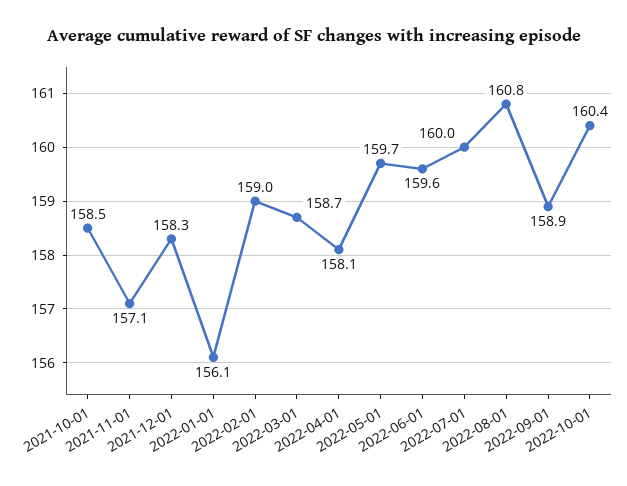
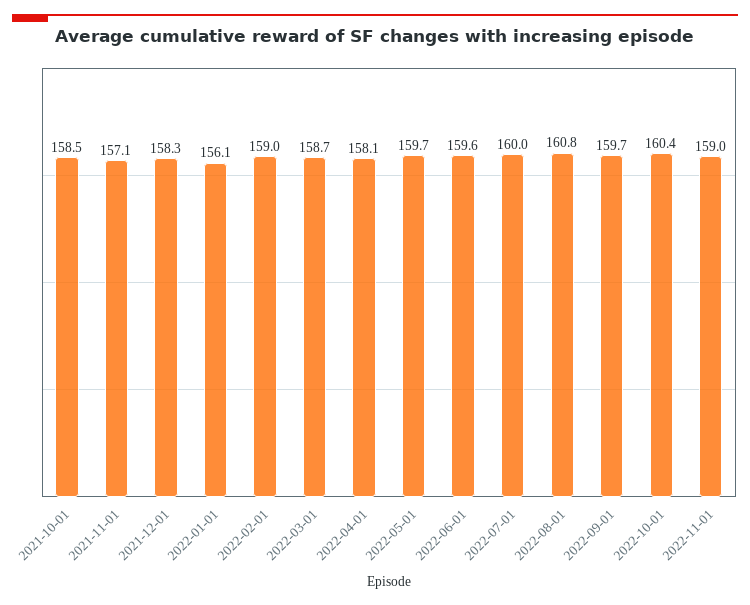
2022-09-01: 158.9 -> 159.7
2022-11-01: none -> 159

